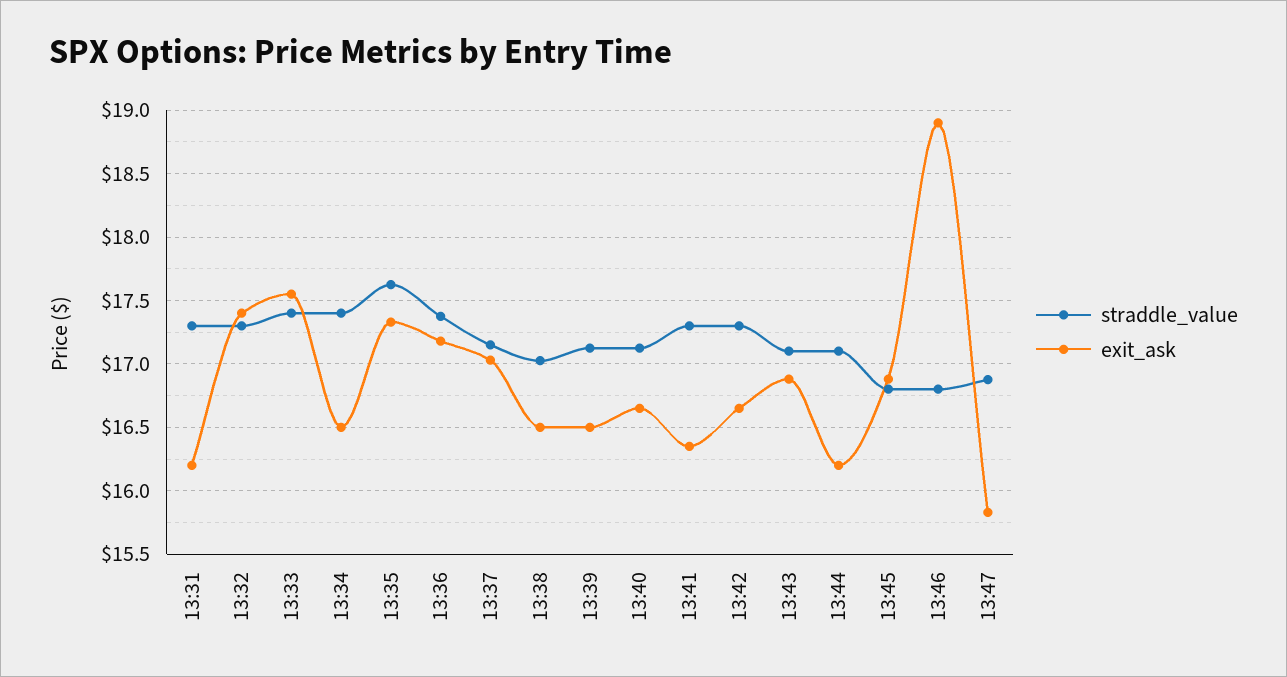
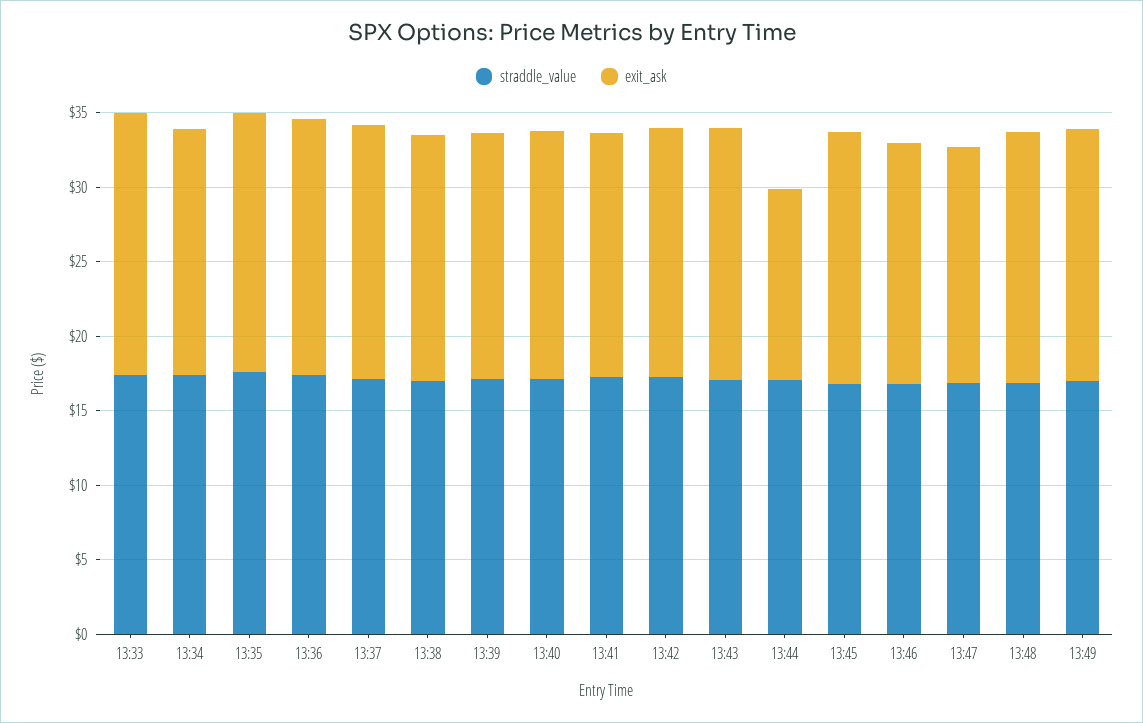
straddle_value, 13:31: 17.3 -> none
exit_ask, 13:31: 16.2 -> none
straddle_value, 13:32: 17.3 -> none
exit_ask, 13:32: 17.4 -> none
exit_ask, 13:44: 16.2 -> 13
exit_ask, 13:46: 18.9 -> 16
straddle_value, 13:48: none -> 17
exit_ask, 13:48: none -> 17
straddle_value, 13:49: none -> 17
exit_ask, 13:49: none -> 17

